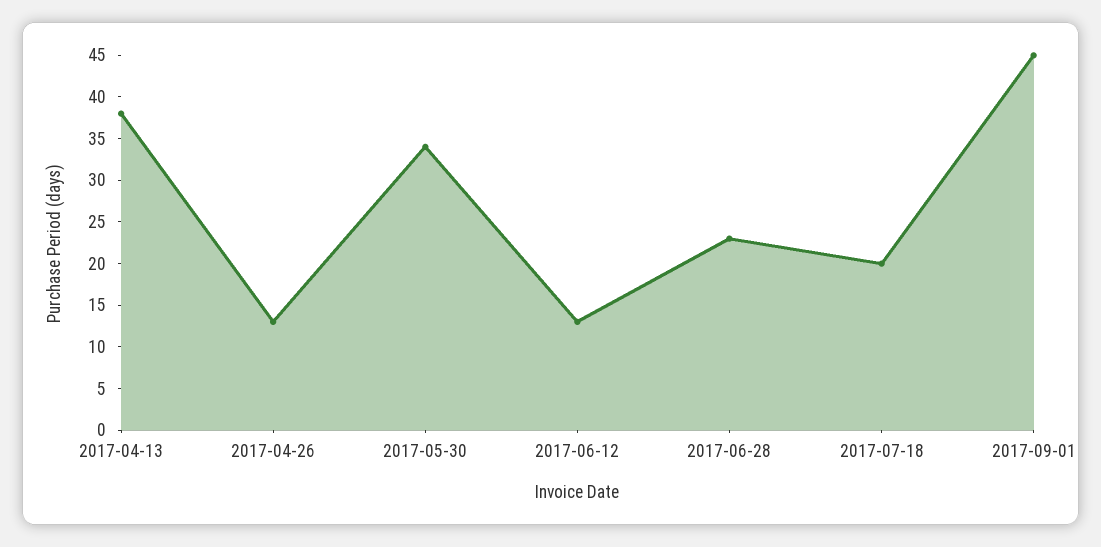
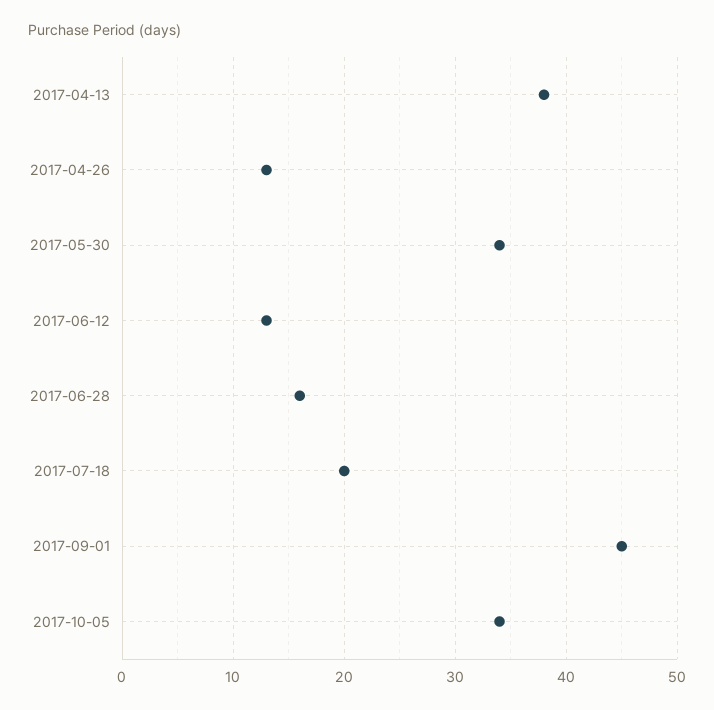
2017-06-28: 23 -> 16
2017-10-05: none -> 34

